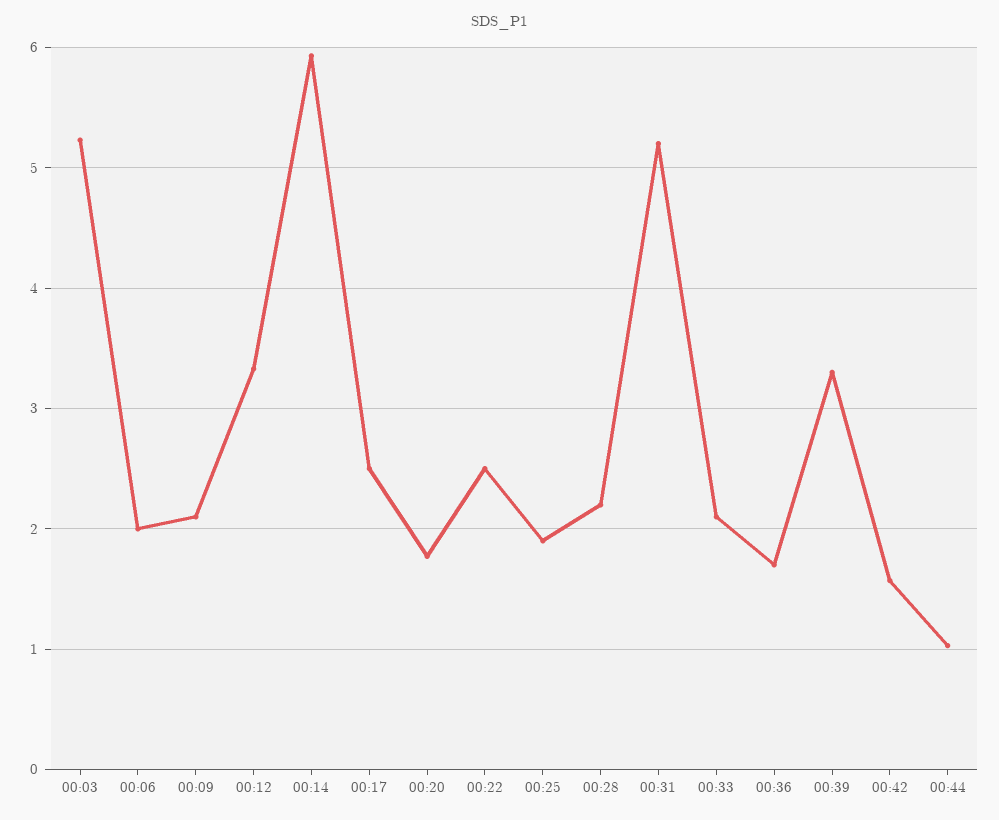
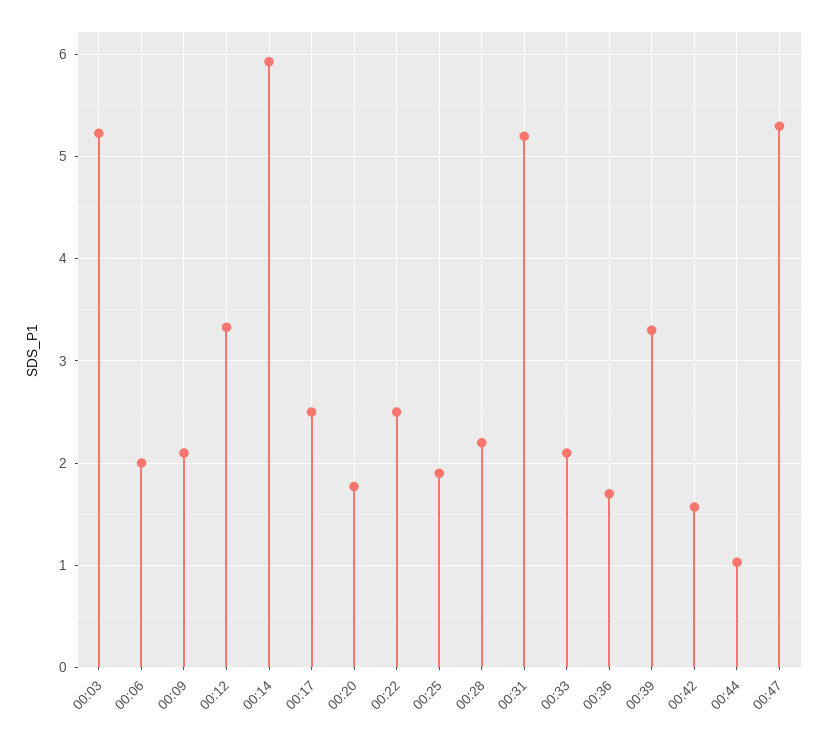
00:47: none -> 5.3

